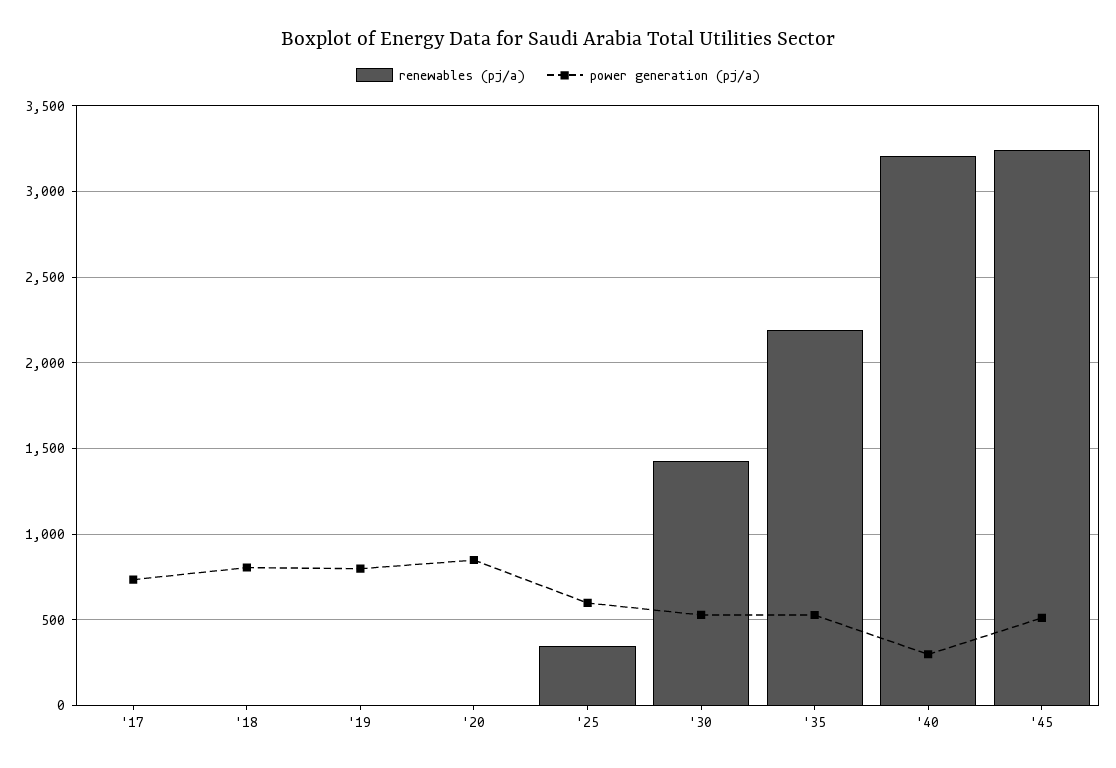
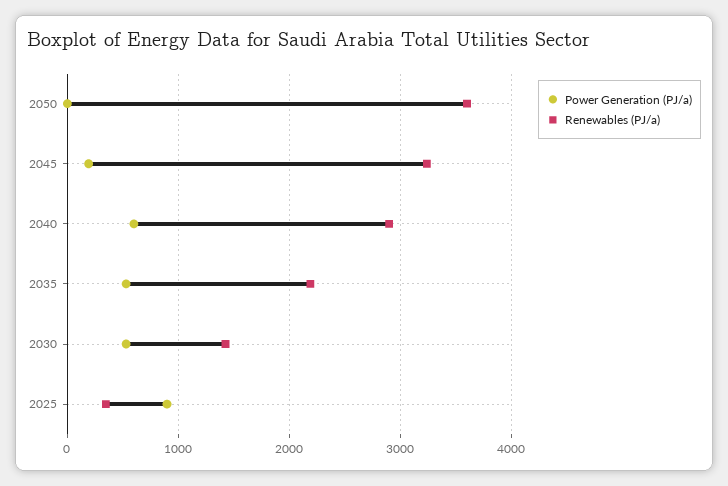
renewables (pj/a), '17: 0 -> none
power generation (pj/a), '17: 750 -> none
renewables (pj/a), '18: 0 -> none
power generation (pj/a), '18: 800 -> none
renewables (pj/a), '19: 0 -> none
power generation (pj/a), '19: 800 -> none
renewables (pj/a), '20: 0 -> none
power generation (pj/a), '20: 850 -> none
power generation (pj/a), '25: 600 -> 900
renewables (pj/a), '40: 3200 -> 2900
power generation (pj/a), '40: 300 -> 600
power generation (pj/a), '45: 500 -> 200
power generation (pj/a), 2050: none -> 0
renewables (pj/a), 2050: none -> 3600

